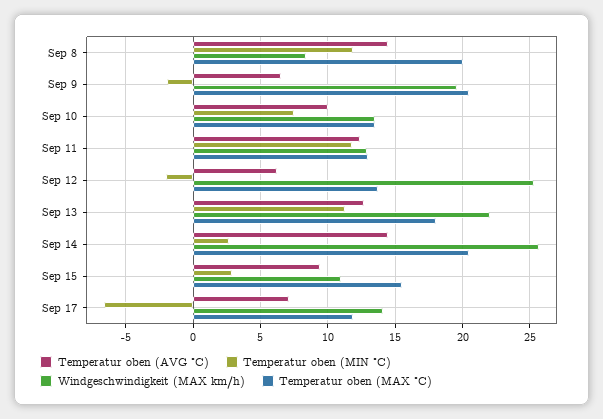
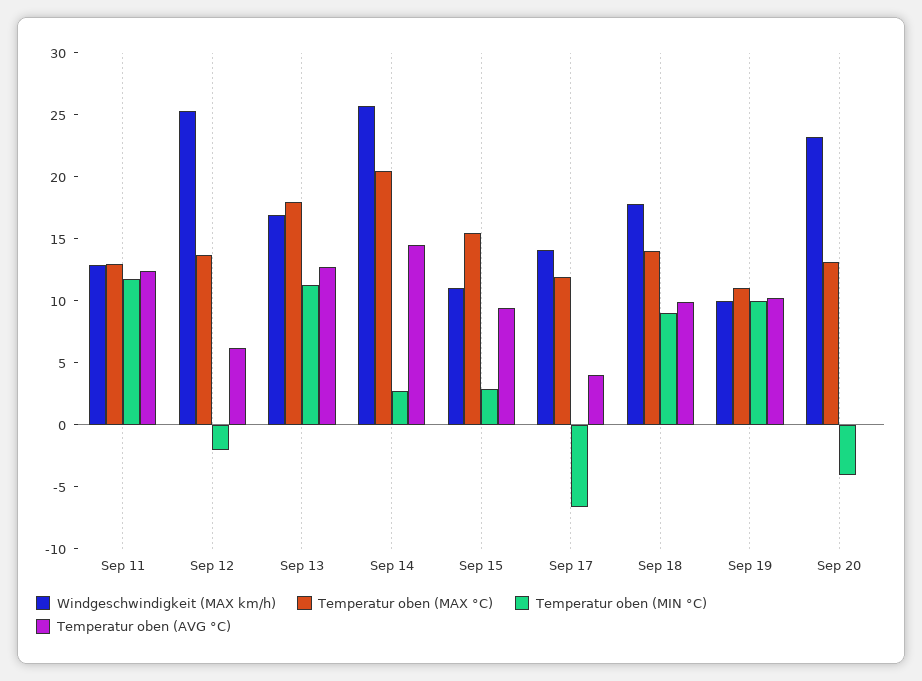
Temperatur oben (AVG °C), Sep 8: 14.5 -> none
Temperatur oben (MIN °C), Sep 8: 12 -> none
Windgeschwindigkeit (MAX km/h), Sep 8: 8.5 -> none
Temperatur oben (MAX °C), Sep 8: 20 -> none
Temperatur oben (AVG °C), Sep 9: 6.5 -> none
Temperatur oben (MIN °C), Sep 9: -2 -> none
Windgeschwindigkeit (MAX km/h), Sep 9: 19.5 -> none
Temperatur oben (MAX °C), Sep 9: 20.5 -> none
Temperatur oben (AVG °C), Sep 10: 10 -> none
Temperatur oben (MIN °C), Sep 10: 7.5 -> none
Windgeschwindigkeit (MAX km/h), Sep 10: 13.5 -> none
Temperatur oben (MAX °C), Sep 10: 13.5 -> none
Windgeschwindigkeit (MAX km/h), Sep 13: 22 -> 17
Temperatur oben (AVG °C), Sep 17: 7 -> 4
Windgeschwindigkeit (MAX km/h), Sep 18: none -> 18
Temperatur oben (MAX °C), Sep 18: none -> 14
Temperatur oben (MIN °C), Sep 18: none -> 9
Temperatur oben (AVG °C), Sep 18: none -> 10
Windgeschwindigkeit (MAX km/h), Sep 19: none -> 10
Temperatur oben (MAX °C), Sep 19: none -> 11
Temperatur oben (MIN °C), Sep 19: none -> 10
Temperatur oben (AVG °C), Sep 19: none -> 10
Windgeschwindigkeit (MAX km/h), Sep 20: none -> 23
Temperatur oben (MAX °C), Sep 20: none -> 13
Temperatur oben (MIN °C), Sep 20: none -> -4
Temperatur oben (AVG °C), Sep 20: none -> 0

